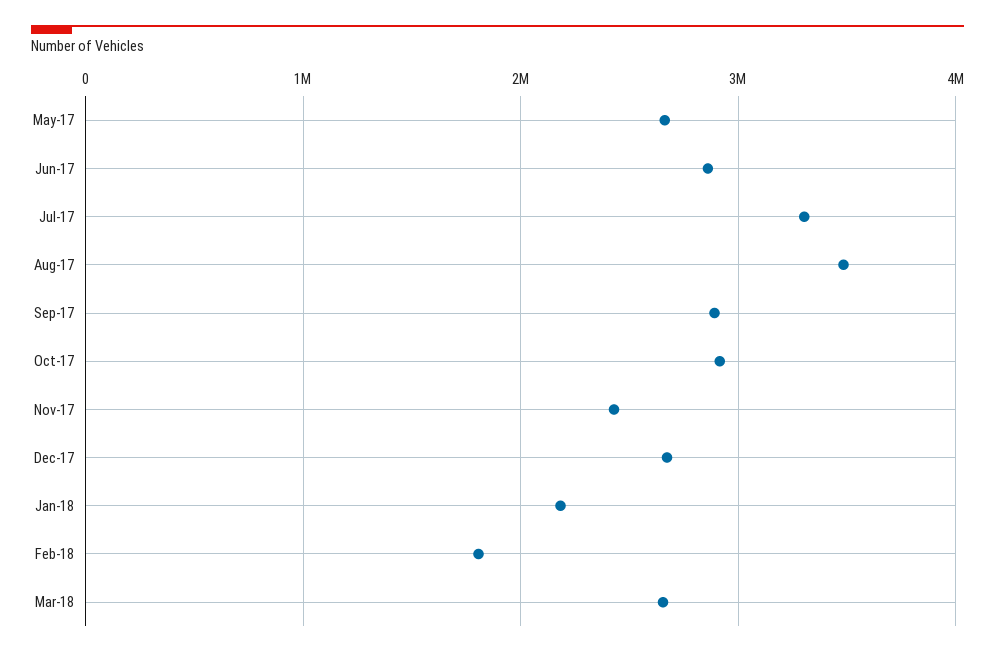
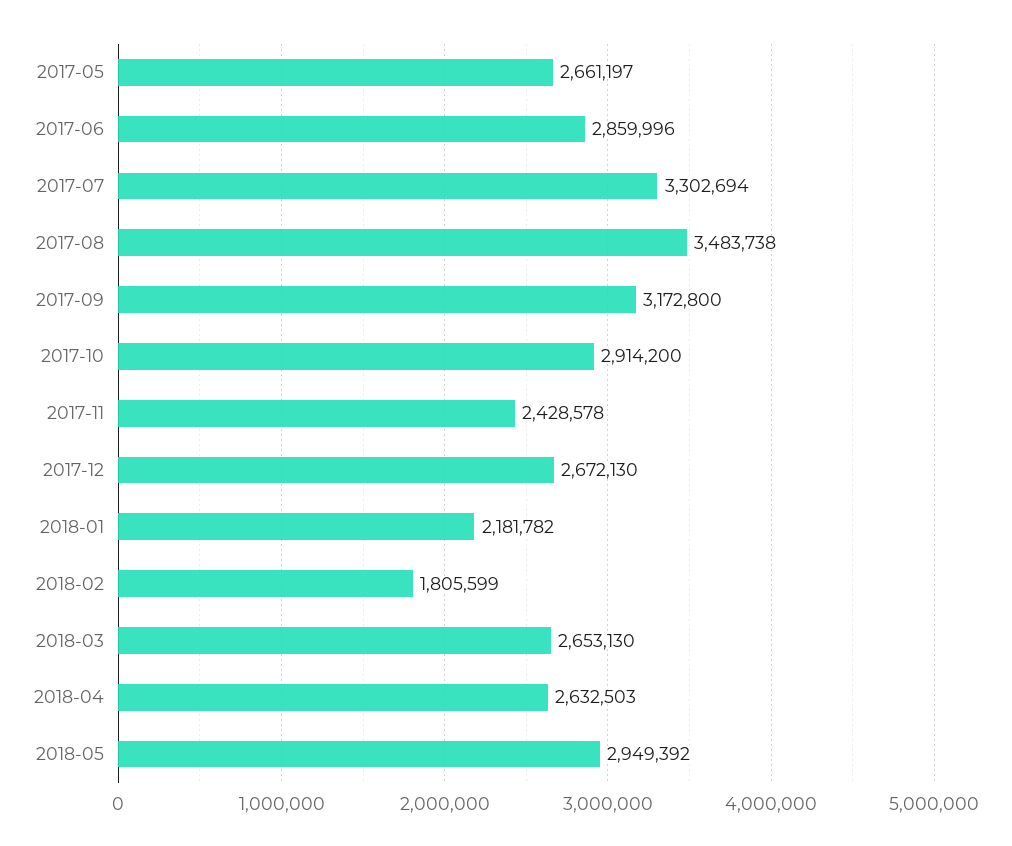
Sep-17: 2900000 -> 3172800
2018-04: none -> 2632503
2018-05: none -> 2949392

